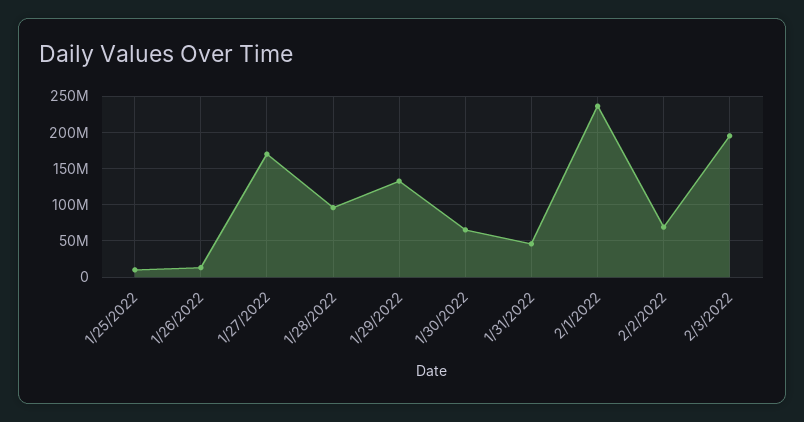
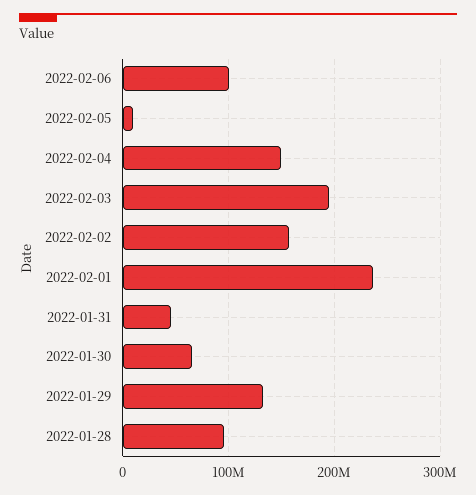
1/25/2022: 10000000 -> none
1/26/2022: 10000000 -> none
1/27/2022: 170000000 -> none
2/2/2022: 70000000 -> 160000000
2022-02-06: none -> 100000000
2022-02-05: none -> 10000000
2022-02-04: none -> 150000000

